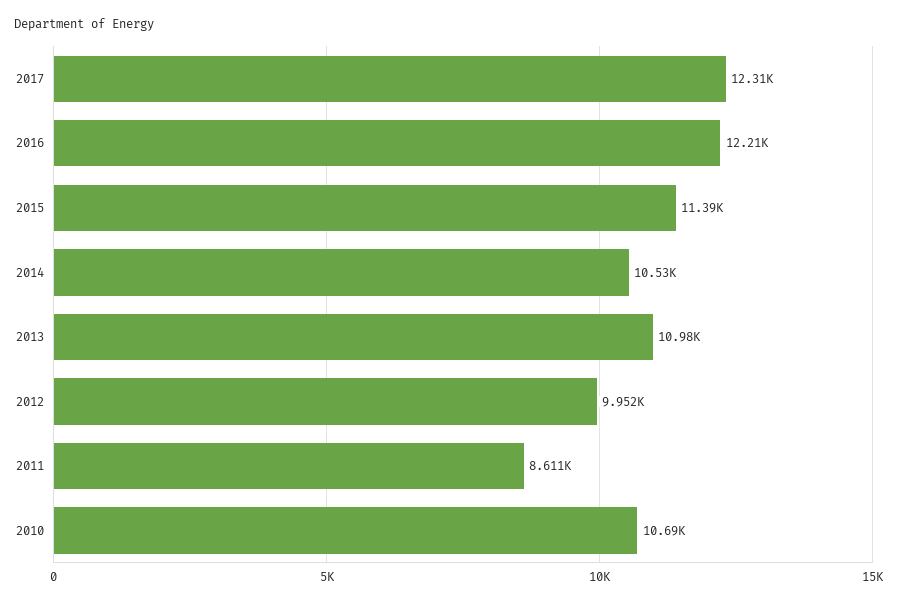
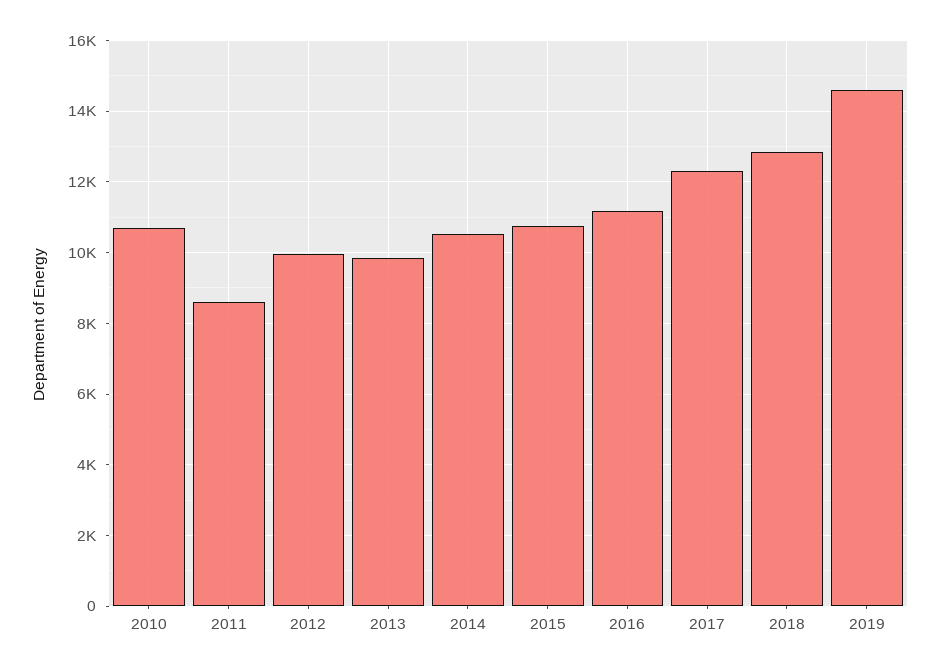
2016: 12210 -> 11200
2015: 11390 -> 10800
2013: 10980 -> 9800
2018: none -> 12800
2019: none -> 14600

